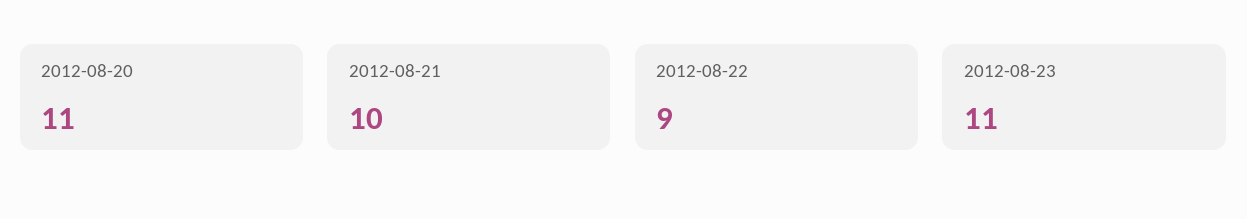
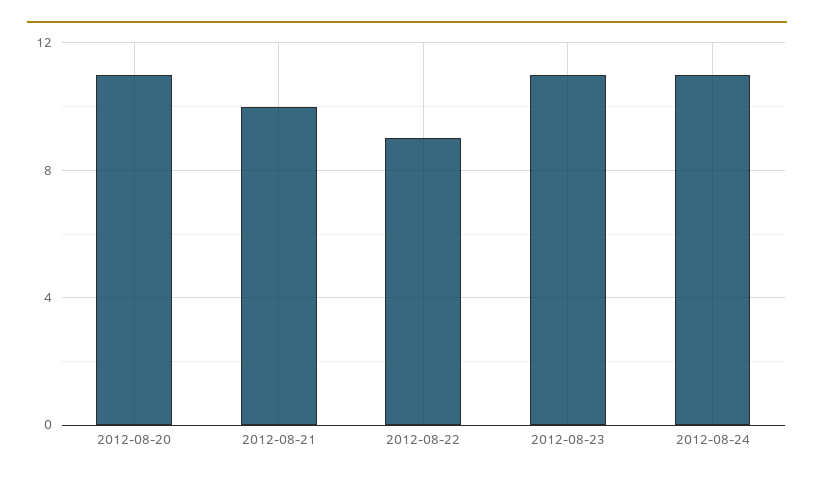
2012-08-24: none -> 11

